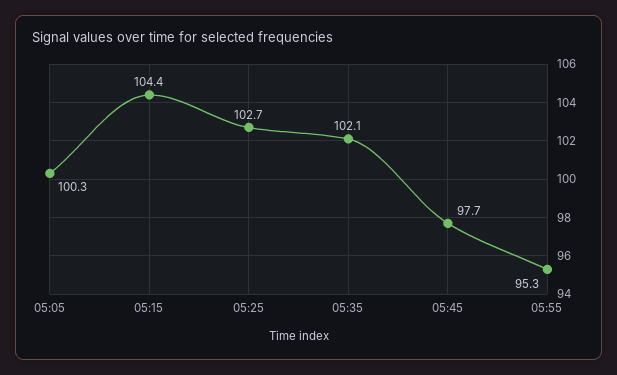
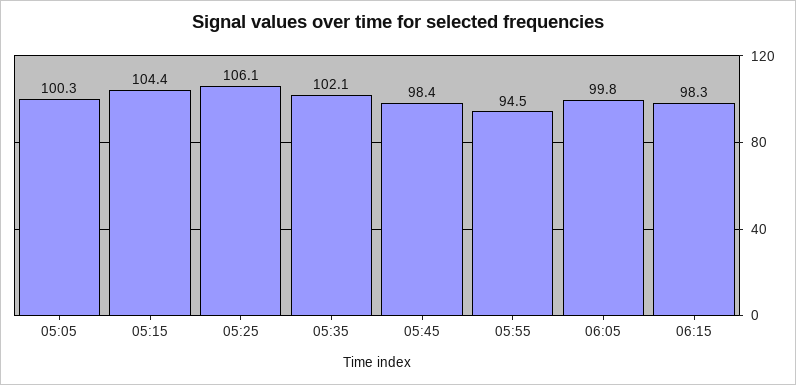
05:25: 102.7 -> 106.1
05:45: 97.7 -> 98.4
05:55: 95.3 -> 94.5
06:05: none -> 99.8
06:15: none -> 98.3

